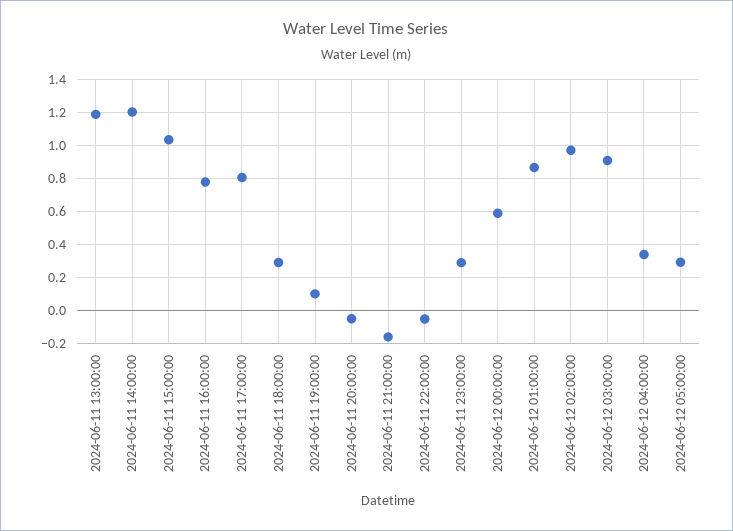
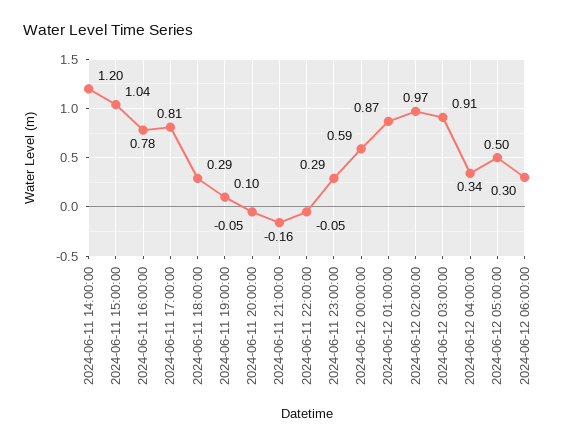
2024-06-11 13:00:00: 1.2 -> none
2024-06-12 05:00:00: 0.3 -> 0.5
2024-06-12 06:00:00: none -> 0.3

